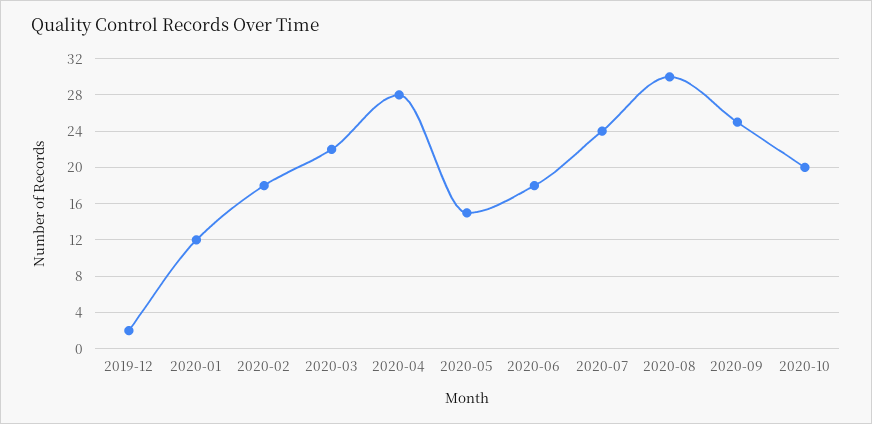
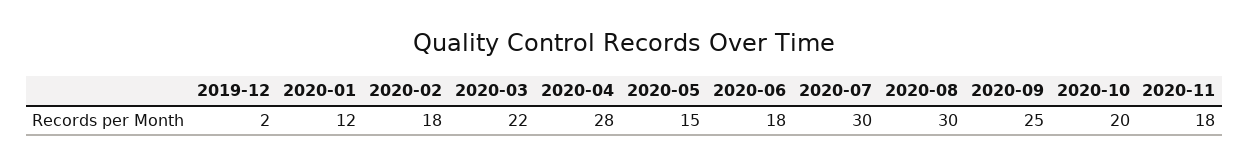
2020-07: 24 -> 30
2020-11: none -> 18

